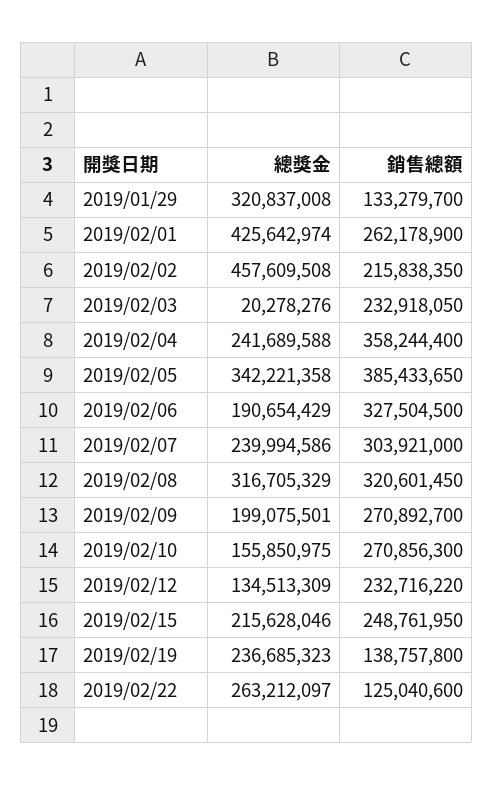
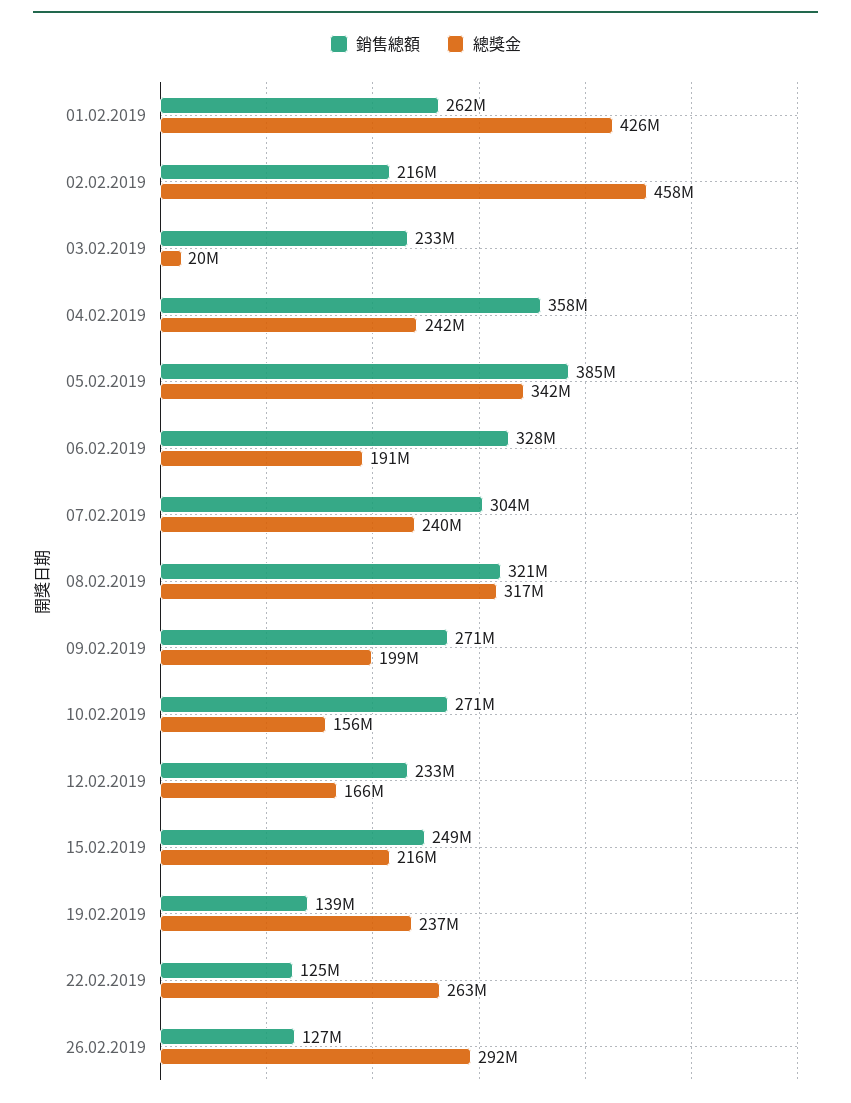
總獎金, 2019/01/29: 320837008 -> none
銷售總額, 2019/01/29: 133279700 -> none
總獎金, 2019/02/12: 134513309 -> 166000000
銷售總額, 26.02.2019: none -> 127000000
總獎金, 26.02.2019: none -> 292000000

